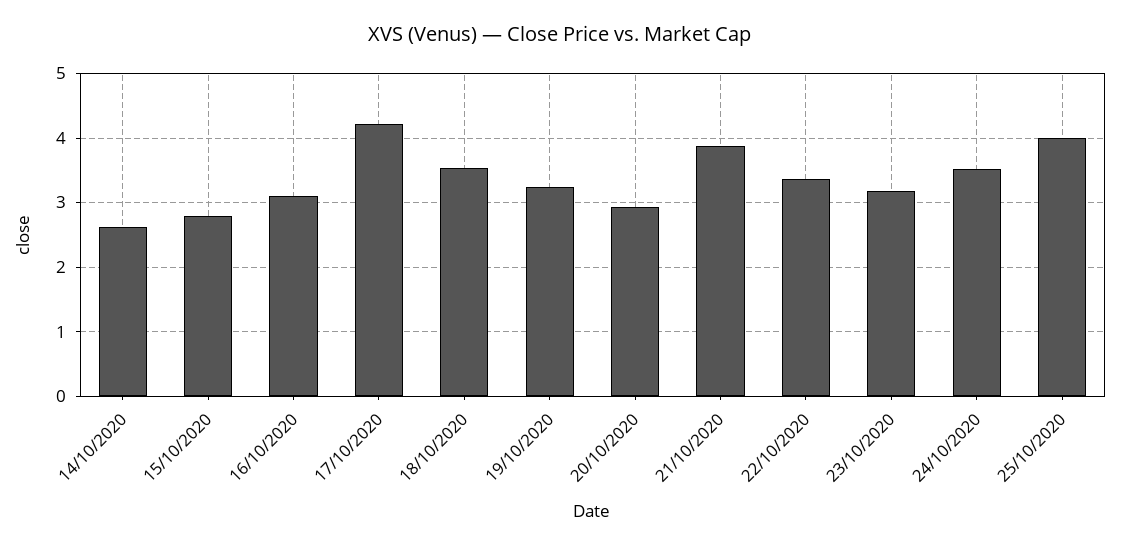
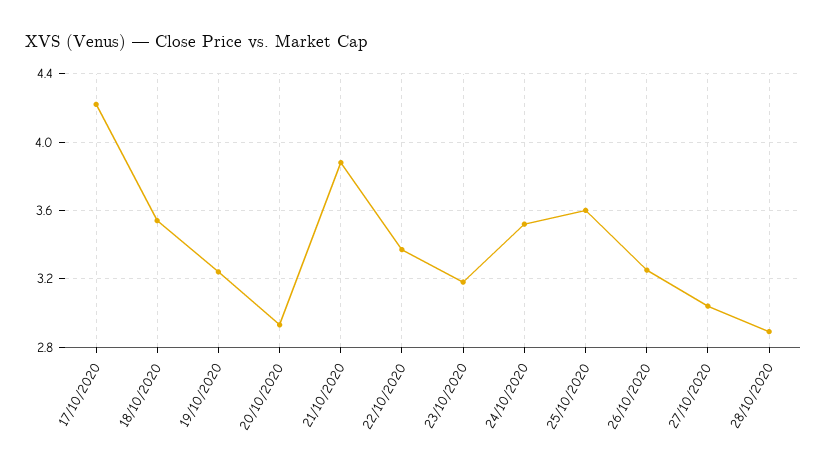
14/10/2020: 2.6 -> none
15/10/2020: 2.8 -> none
16/10/2020: 3.1 -> none
25/10/2020: 4 -> 3.6
26/10/2020: none -> 3.25
27/10/2020: none -> 3.05
28/10/2020: none -> 2.9

